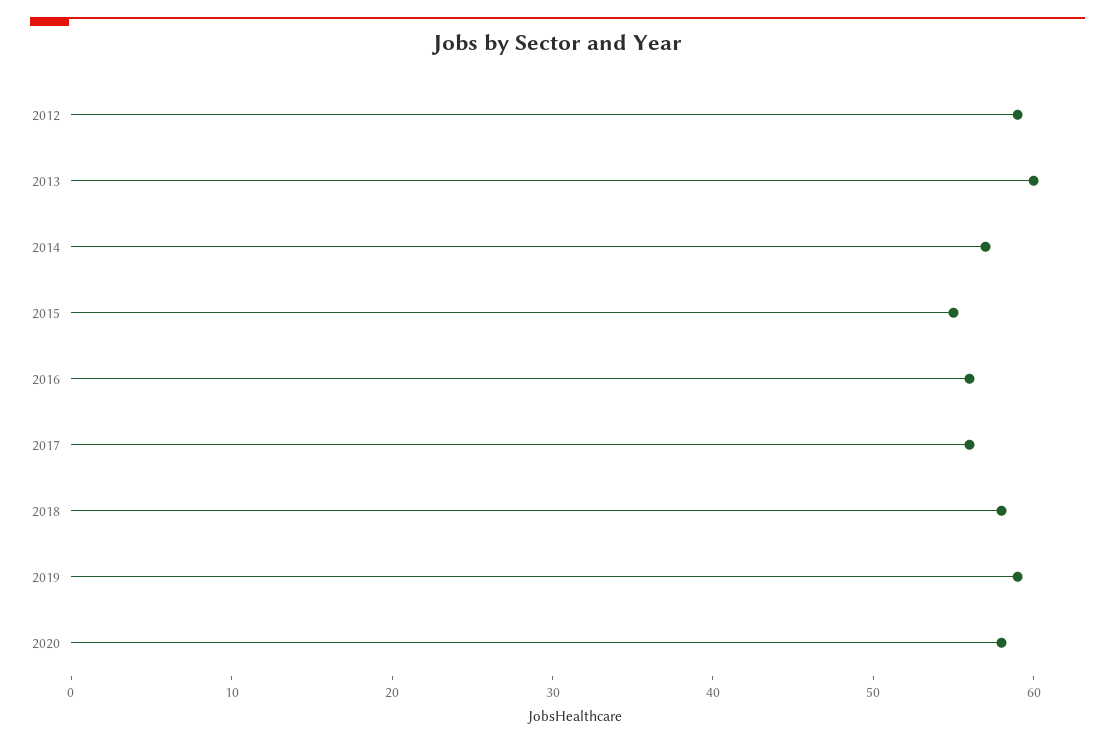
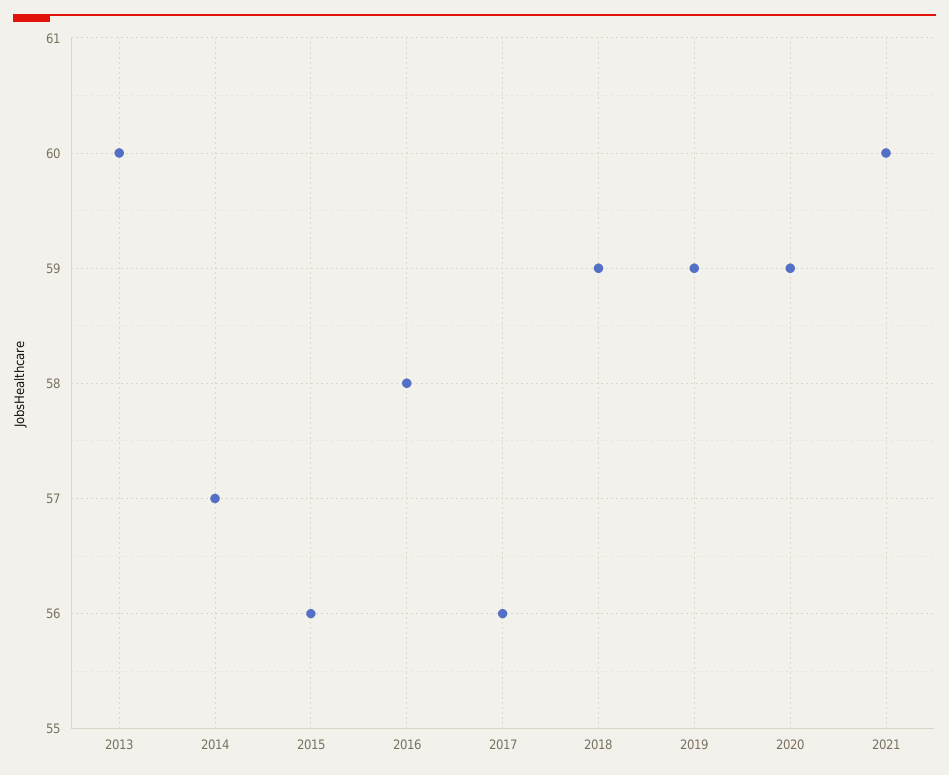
2012: 59 -> none
2015: 55 -> 56
2016: 56 -> 58
2018: 58 -> 59
2020: 58 -> 59
2021: none -> 60

